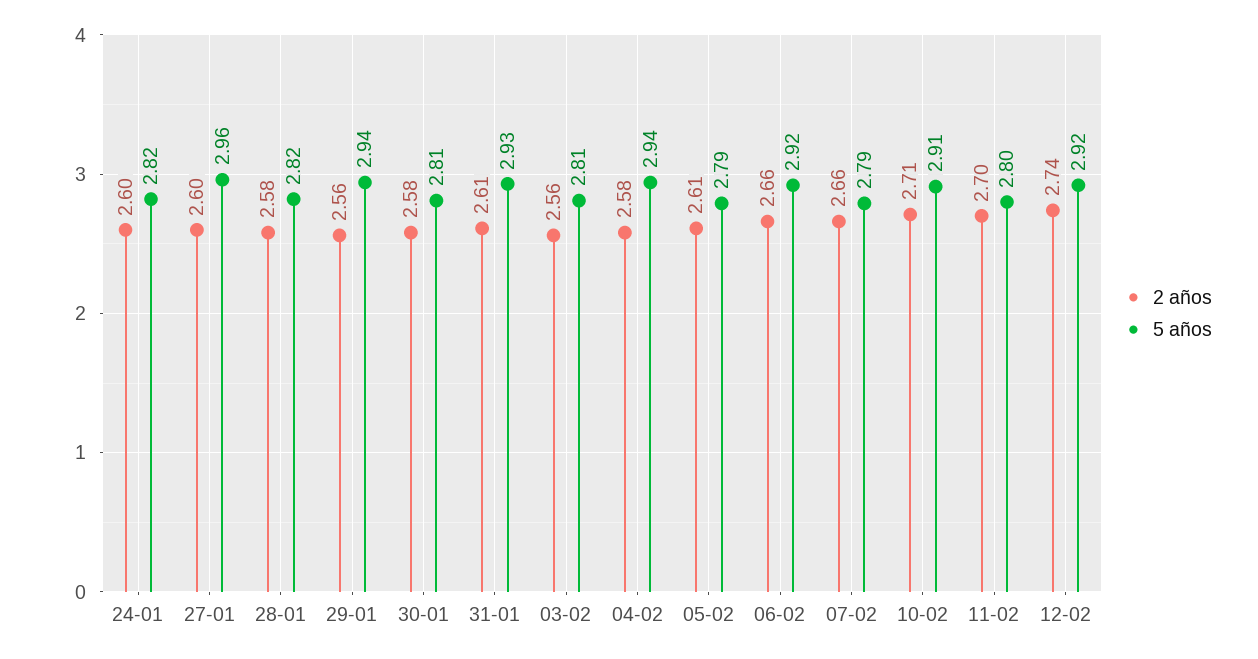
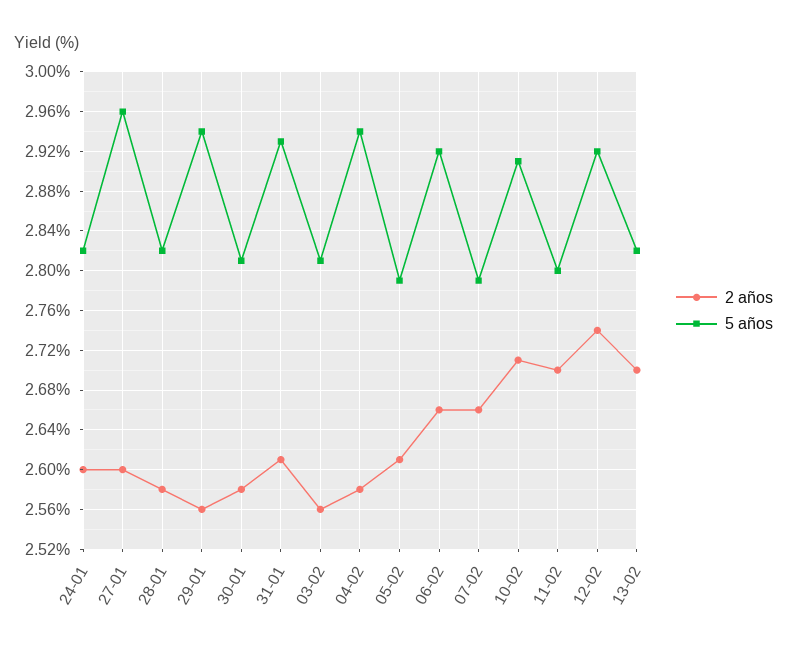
2 años, 13-02: none -> 2.7
5 años, 13-02: none -> 2.82

